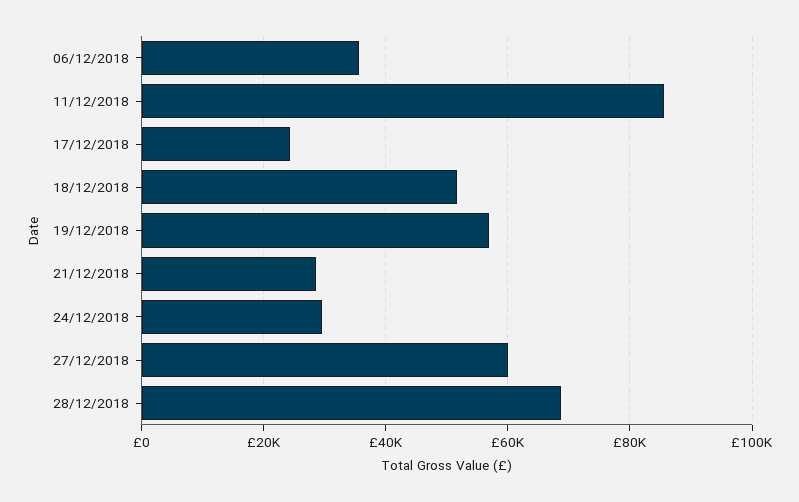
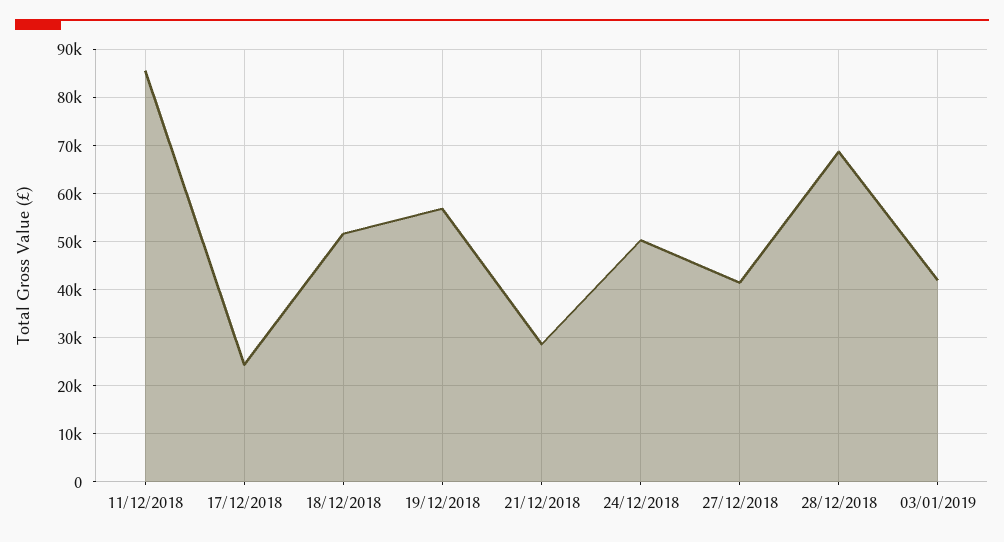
06/12/2018: 36000 -> none
24/12/2018: 30000 -> 50000
27/12/2018: 60000 -> 42000
03/01/2019: none -> 42000

